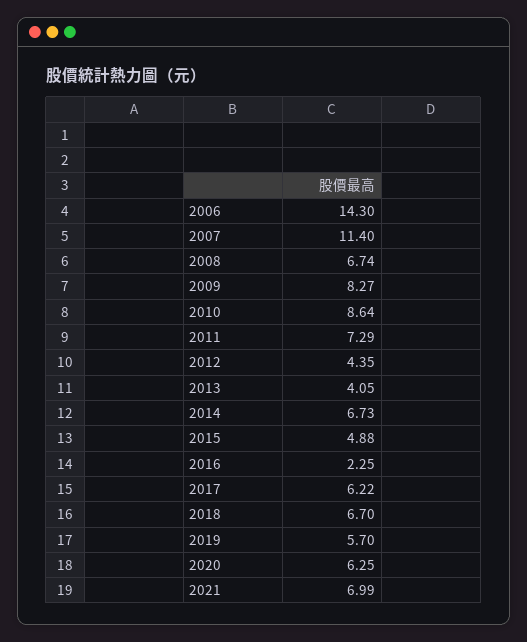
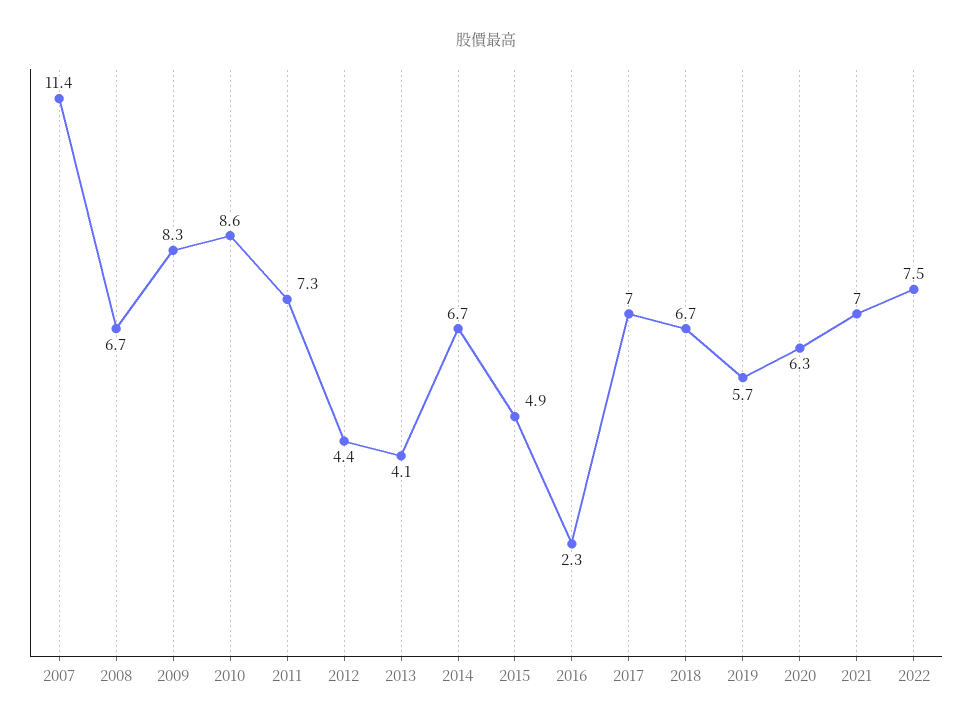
2006: 14.3 -> none
2017: 6.22 -> 7
2022: none -> 7.5

